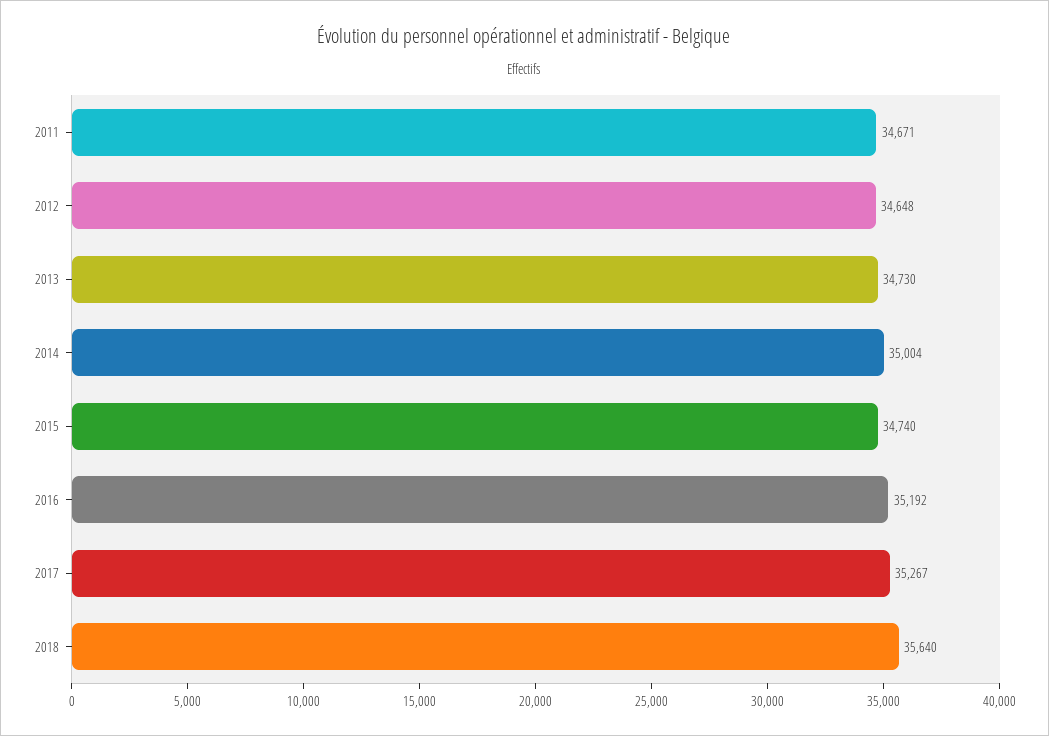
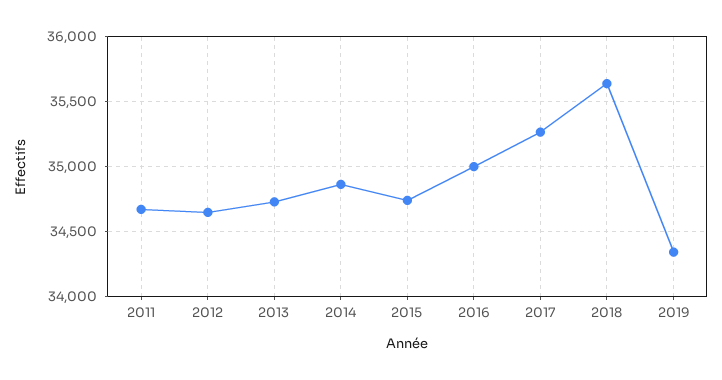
2014: 35004 -> 34850
2016: 35192 -> 35000
2019: none -> 34350

